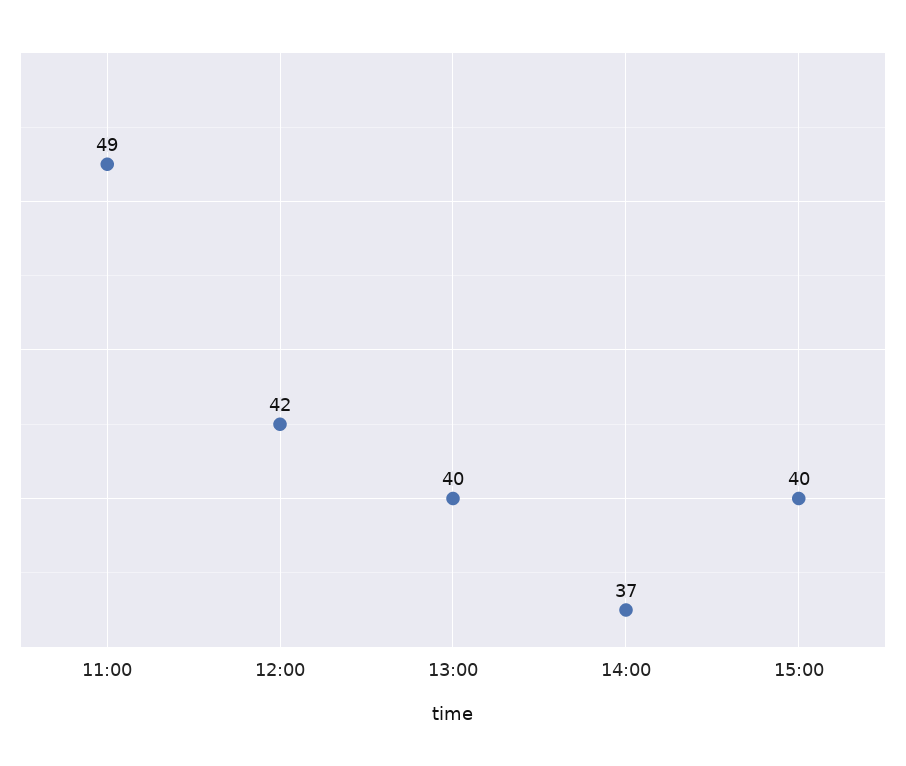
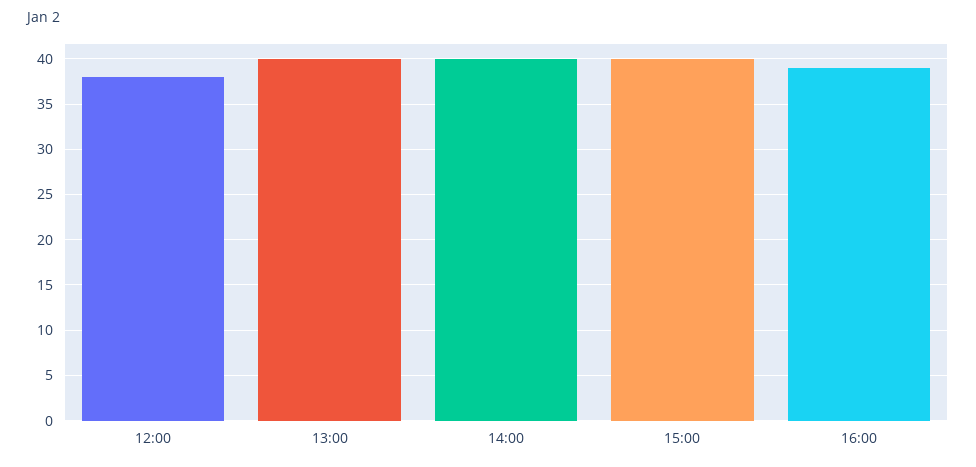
11:00: 49 -> none
12:00: 42 -> 38
14:00: 37 -> 40
16:00: none -> 39

